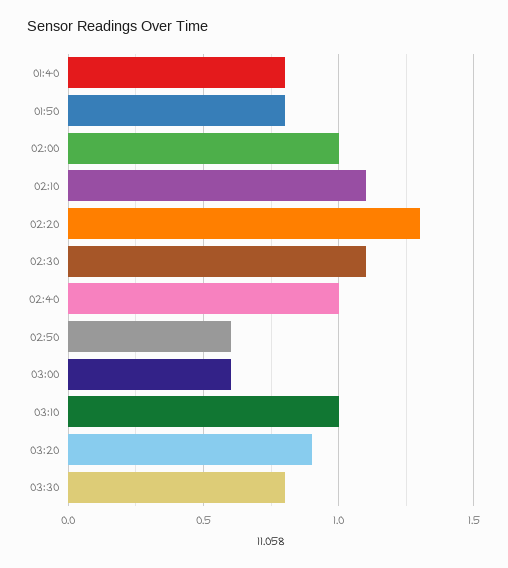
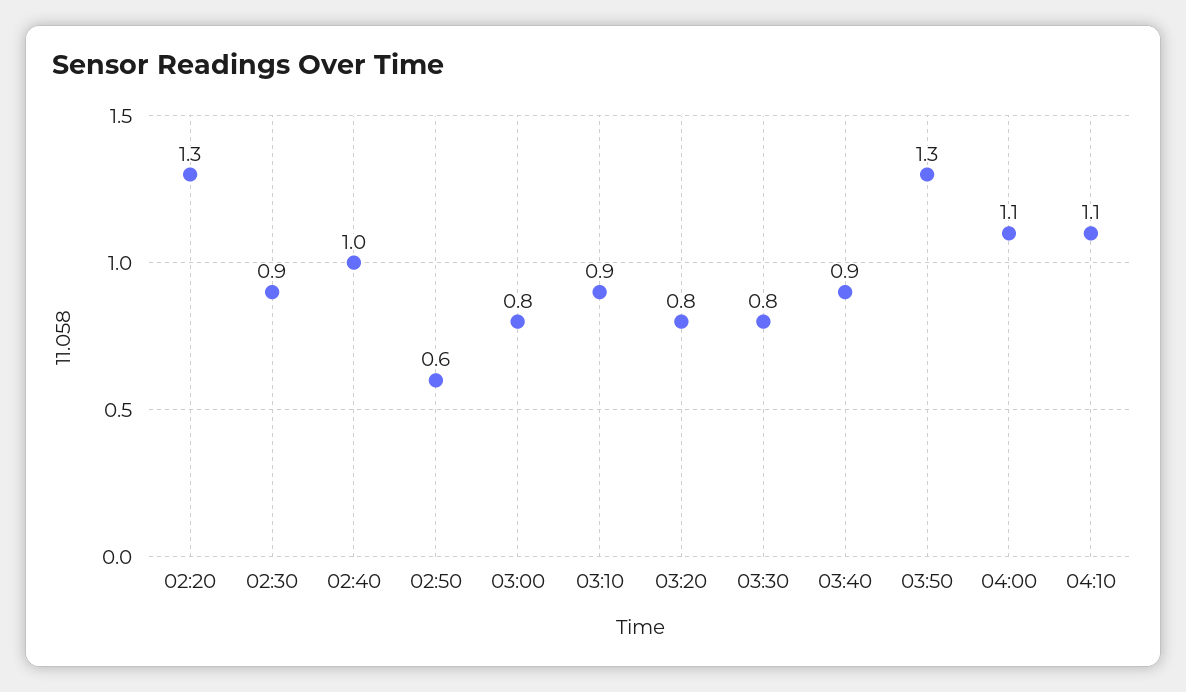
01:40: 0.8 -> none
01:50: 0.8 -> none
02:00: 1 -> none
02:10: 1.1 -> none
02:30: 1.1 -> 0.9
03:00: 0.6 -> 0.8
03:10: 1 -> 0.9
03:20: 0.9 -> 0.8
03:40: none -> 0.9
03:50: none -> 1.3
04:00: none -> 1.1
04:10: none -> 1.1

